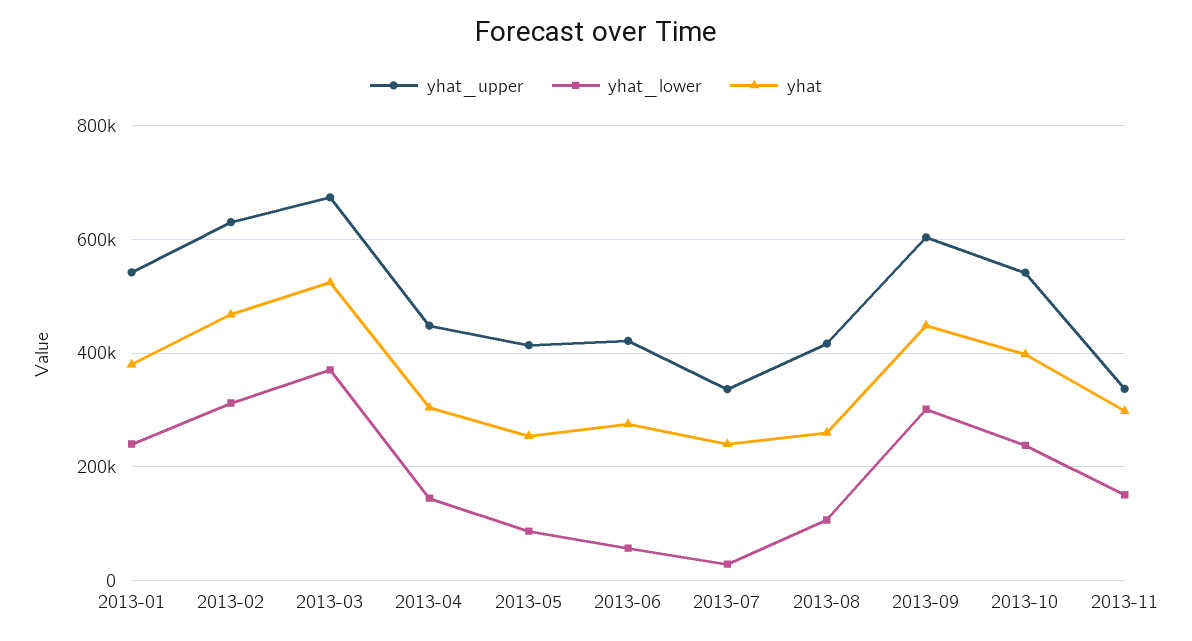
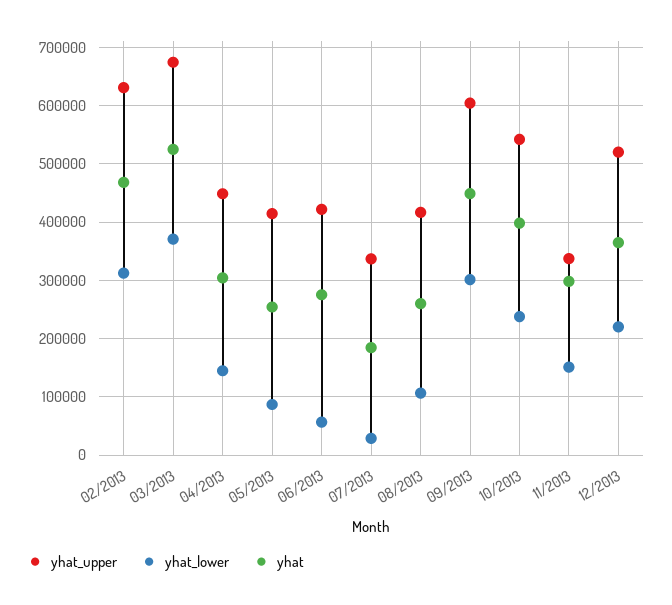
yhat_upper, 2013-01: 540000 -> none
yhat_lower, 2013-01: 240000 -> none
yhat, 2013-01: 380000 -> none
yhat, 2013-07: 240000 -> 180000
yhat_upper, 12/2013: none -> 520000
yhat_lower, 12/2013: none -> 220000
yhat, 12/2013: none -> 360000

